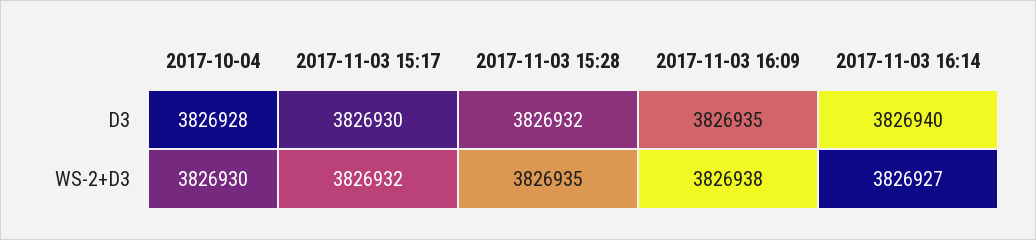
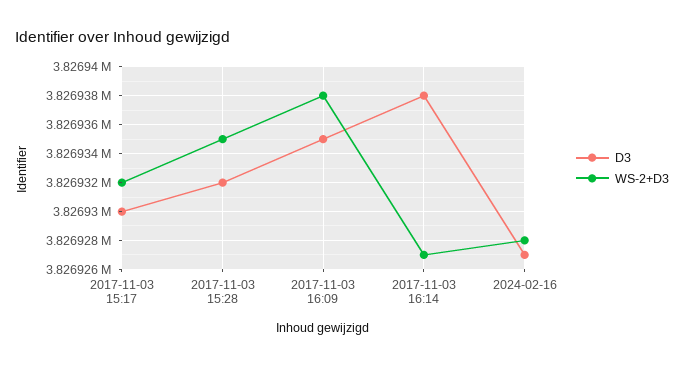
D3, 2017-10-04: 3826928 -> none
D3, 2017-11-03 16:14: 3826940 -> 3826938
WS-2+D3, 2017-10-04: 3826930 -> none
D3, 2024-02-16: none -> 3826927
WS-2+D3, 2024-02-16: none -> 3826928

